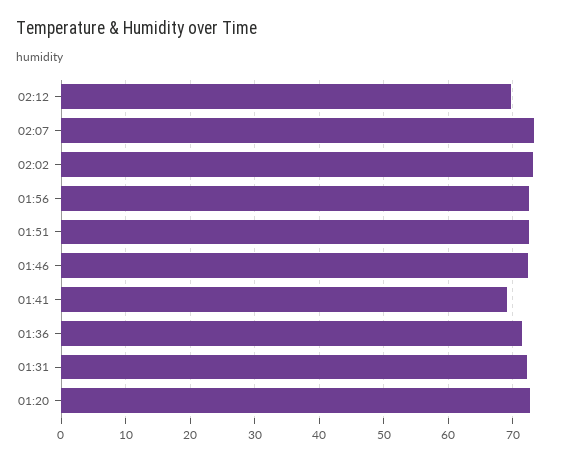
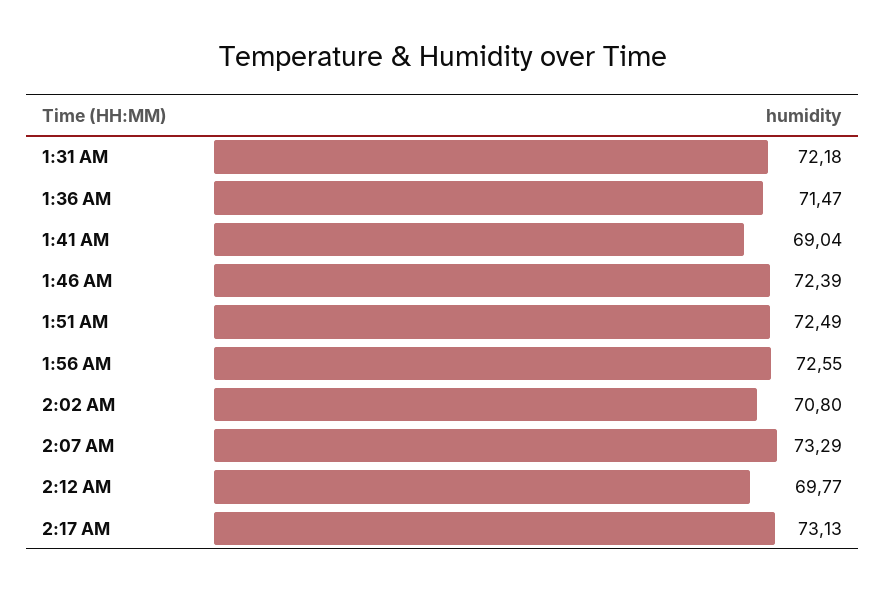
02:02: 73 -> 70.8
01:20: 73 -> none
2:17 AM: none -> 73.13

